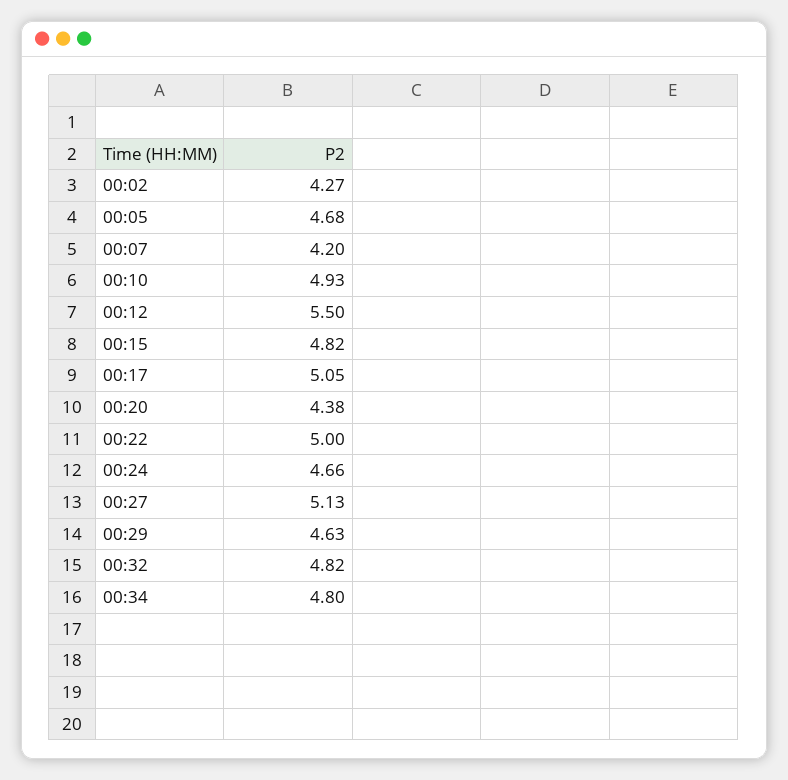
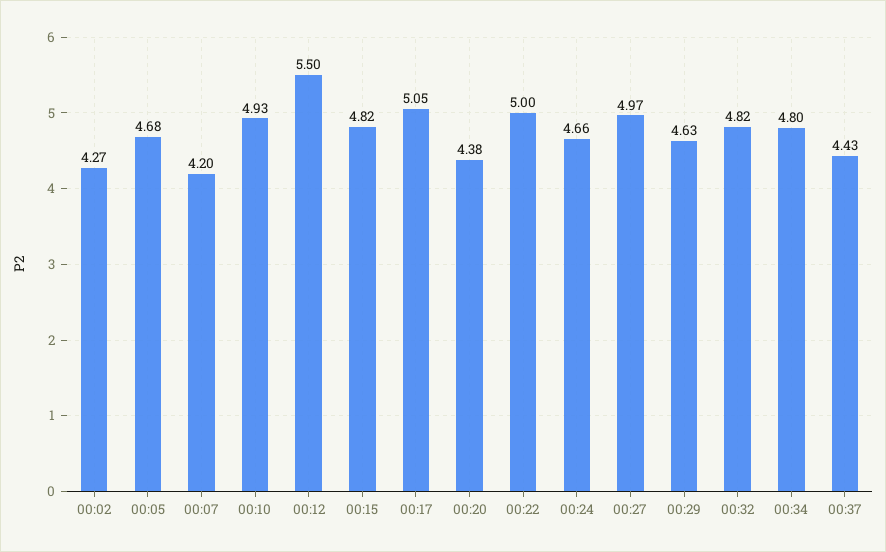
00:27: 5.13 -> 4.97
00:37: none -> 4.43

